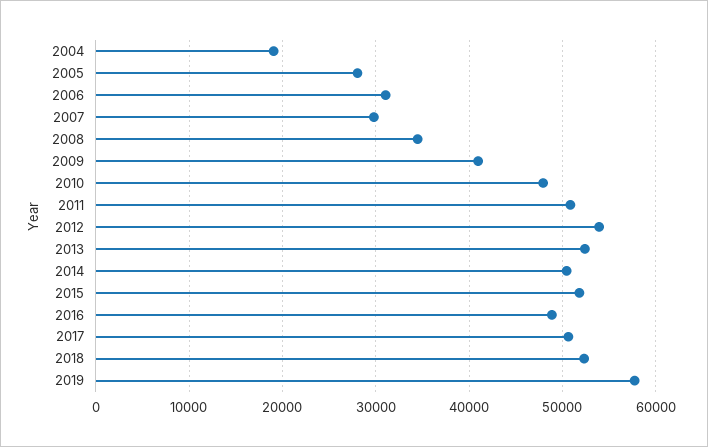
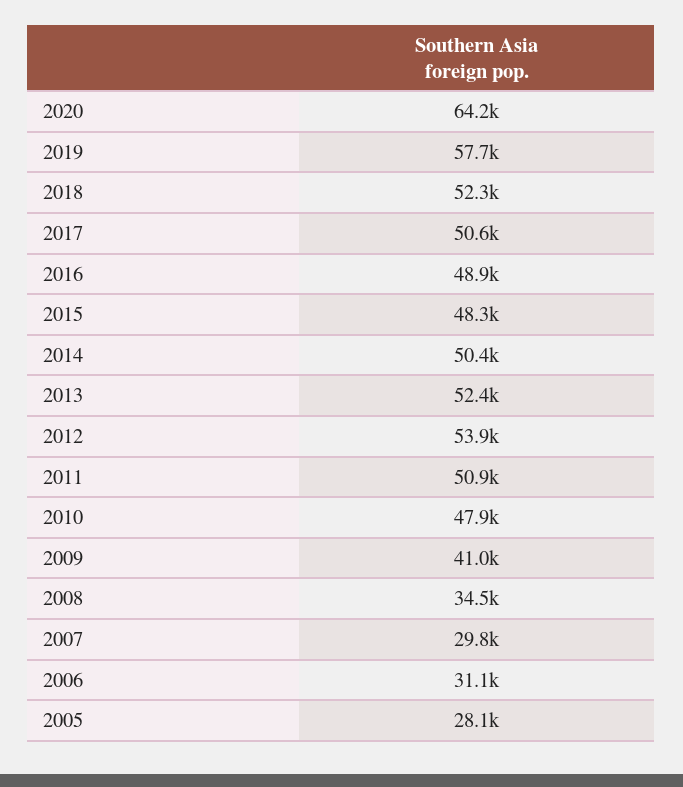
2004: 19000 -> none
2015: 52000 -> 48300
2020: none -> 64200

